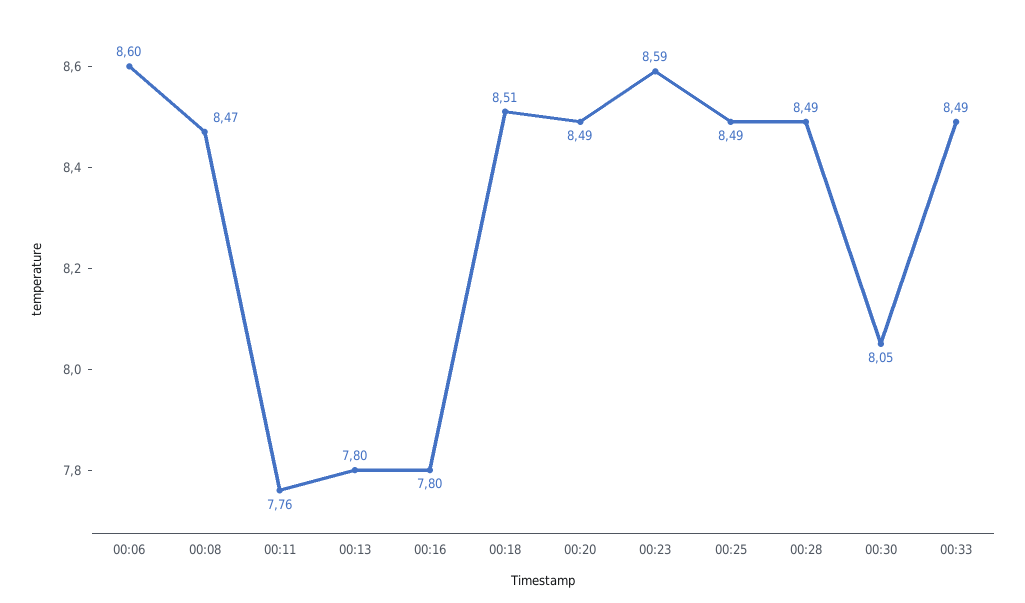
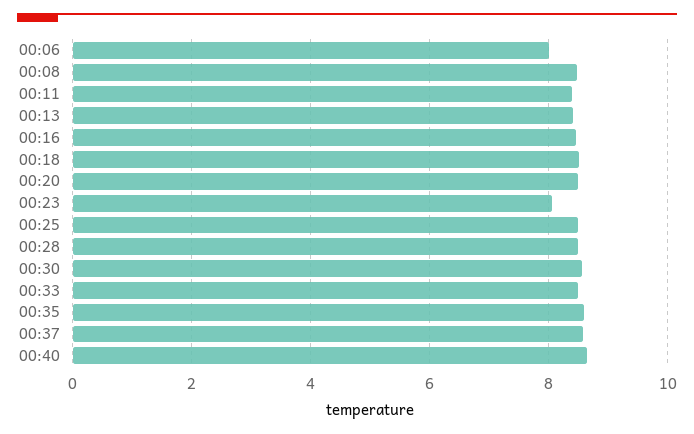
00:06: 8.6 -> 8
00:11: 7.76 -> 8.4
00:13: 7.8 -> 8.4
00:16: 7.8 -> 8.4
00:23: 8.59 -> 8
00:30: 8.05 -> 8.6
00:35: none -> 8.6
00:37: none -> 8.6
00:40: none -> 8.6

